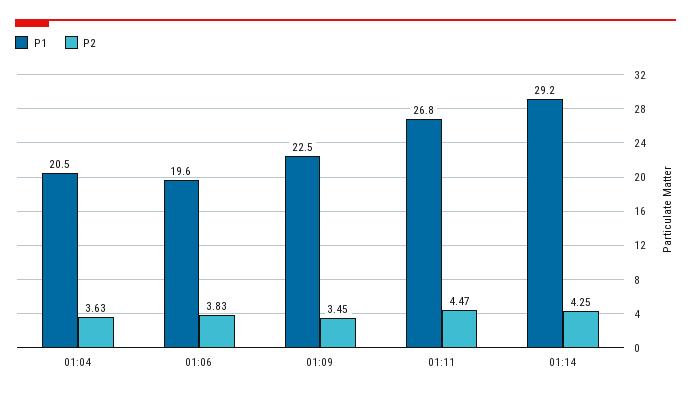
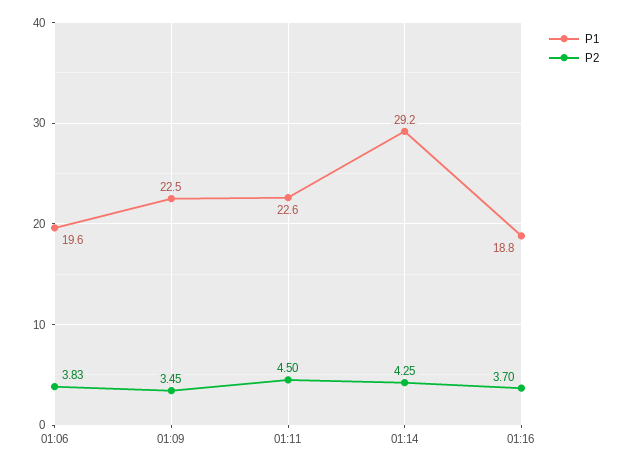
P1, 01:04: 20.5 -> none
P2, 01:04: 3.63 -> none
P1, 01:11: 26.8 -> 22.6
P2, 01:11: 4.47 -> 4.5
P1, 01:16: none -> 18.8
P2, 01:16: none -> 3.7

